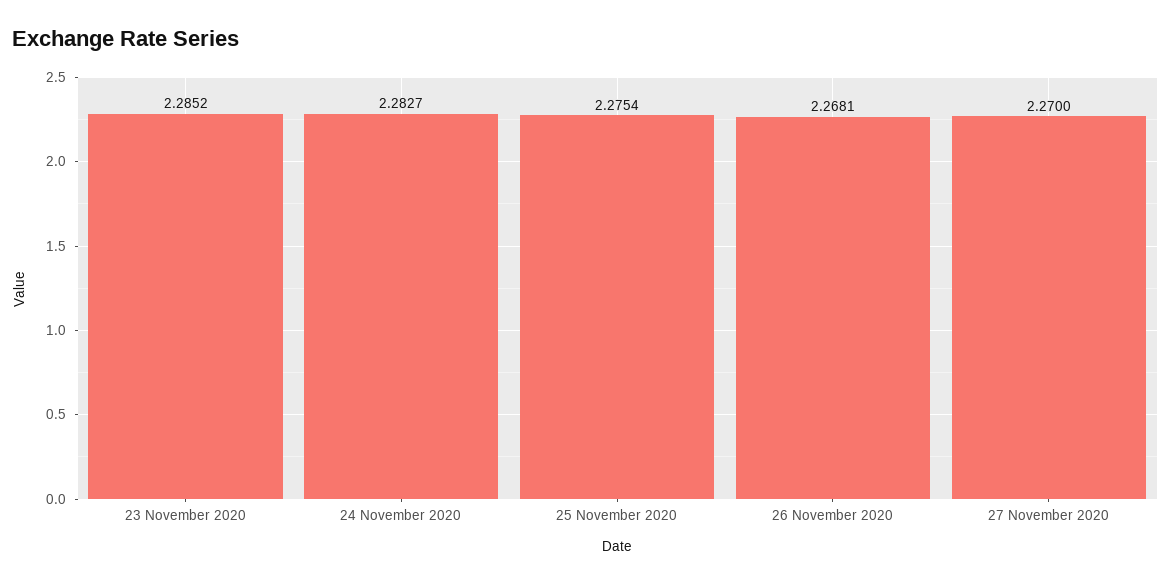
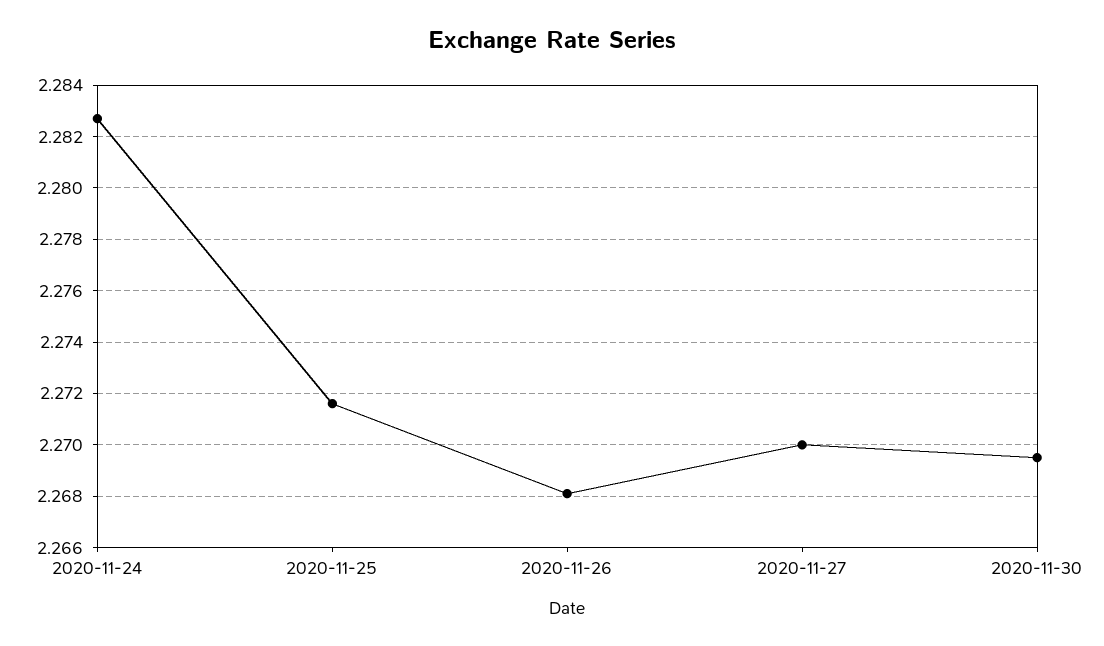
23 November 2020: 2.2852 -> none
25 November 2020: 2.2754 -> 2.2715
2020-11-30: none -> 2.2695

